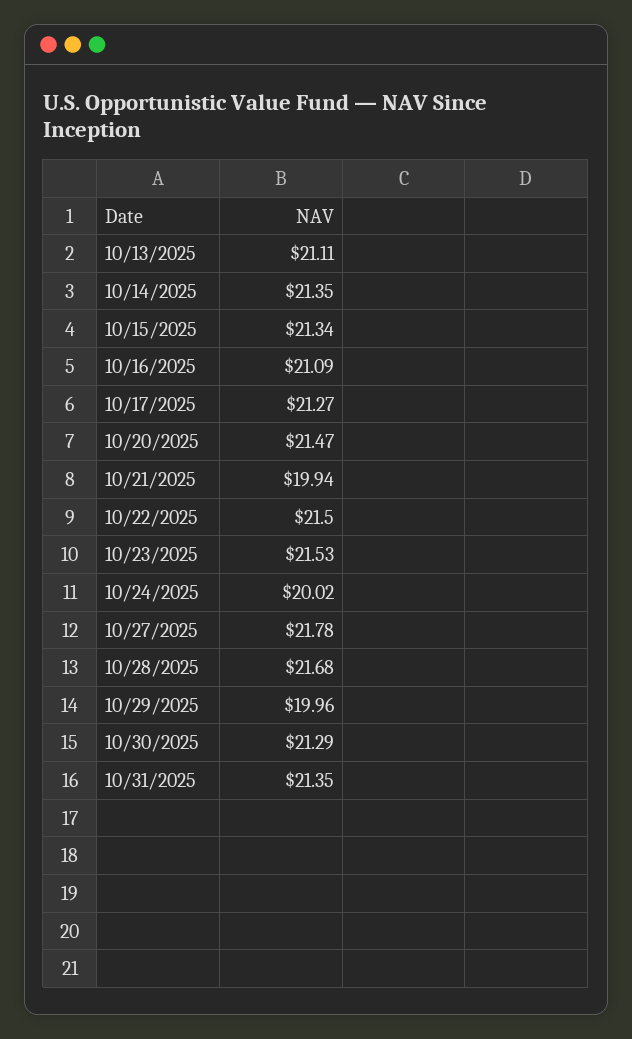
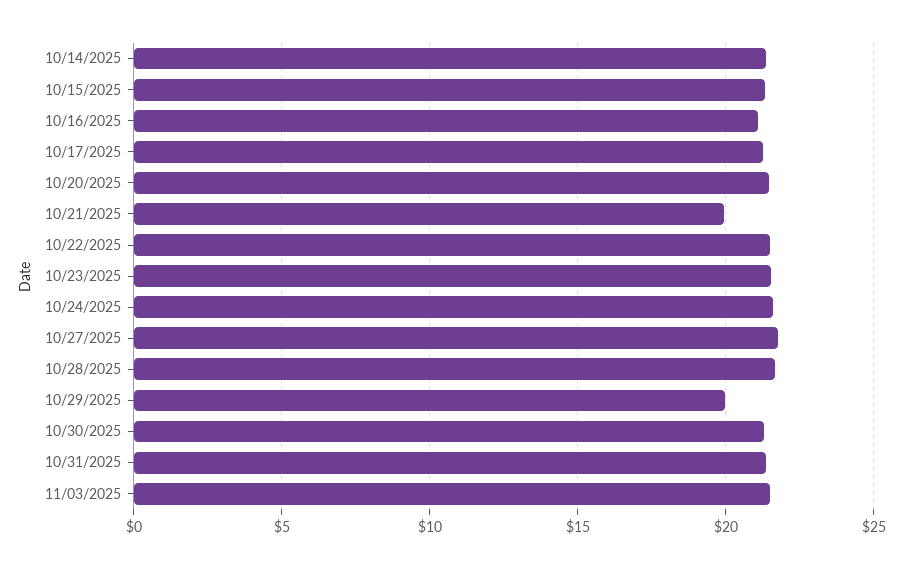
10/13/2025: 21.11 -> none
10/24/2025: 20.02 -> 21.5
11/03/2025: none -> 21.5

